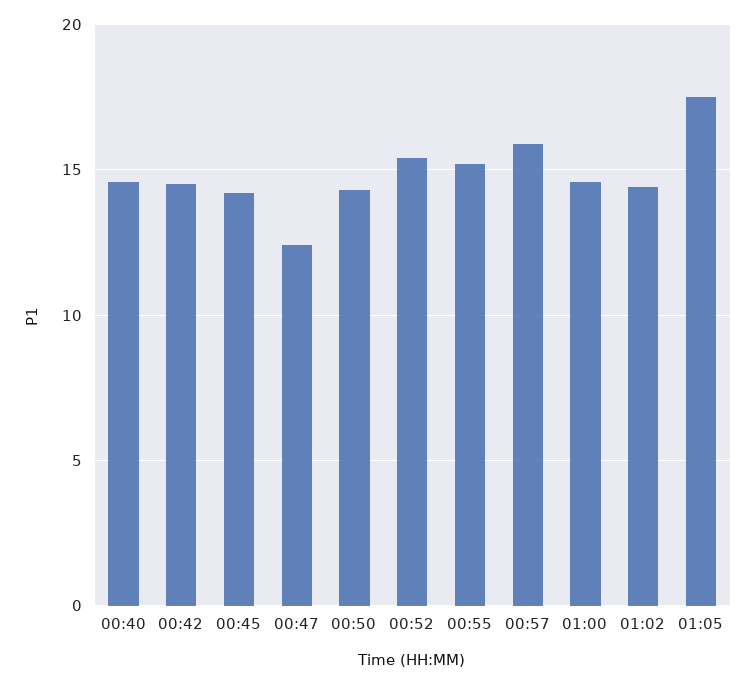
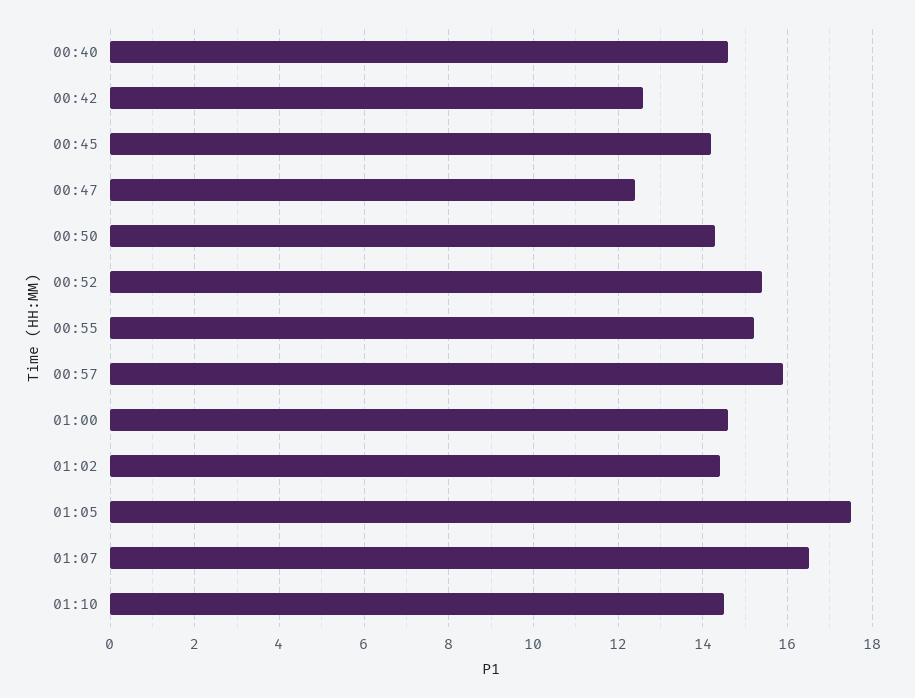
00:42: 14.5 -> 12.5
01:07: none -> 16.5
01:10: none -> 14.5

